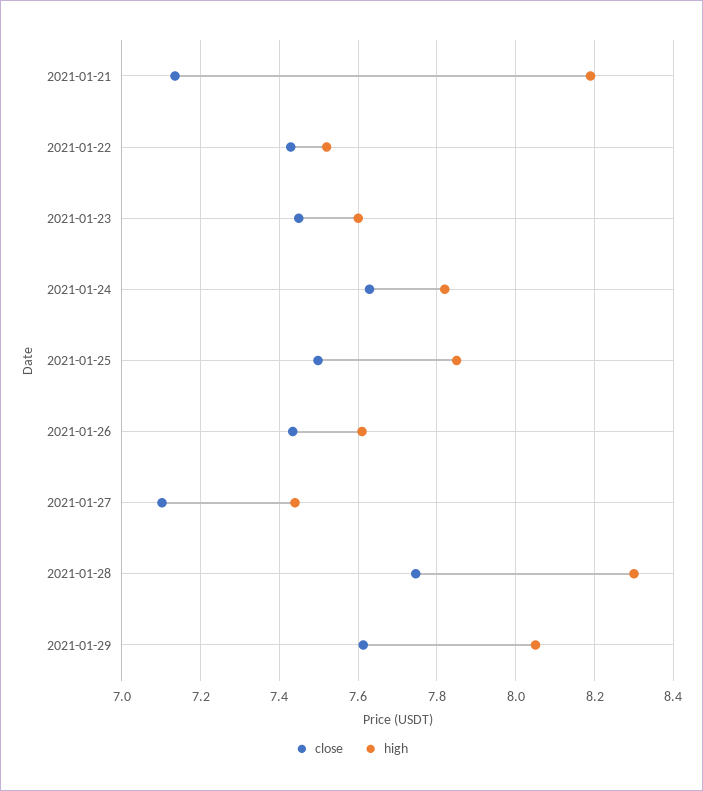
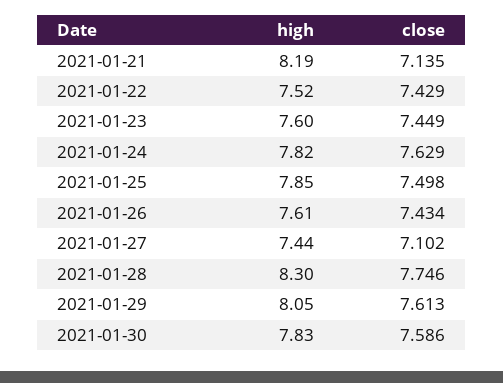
high, 2021-01-30: none -> 7.83
close, 2021-01-30: none -> 7.586

